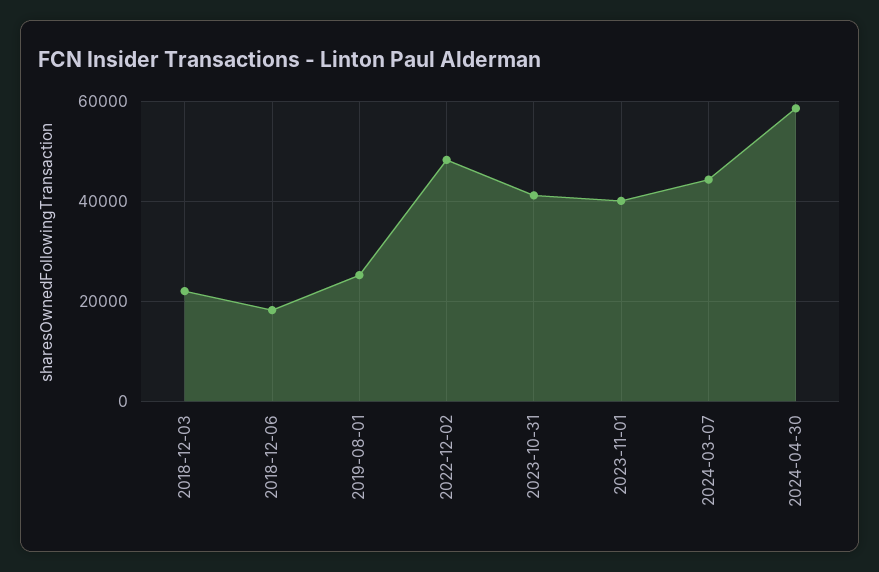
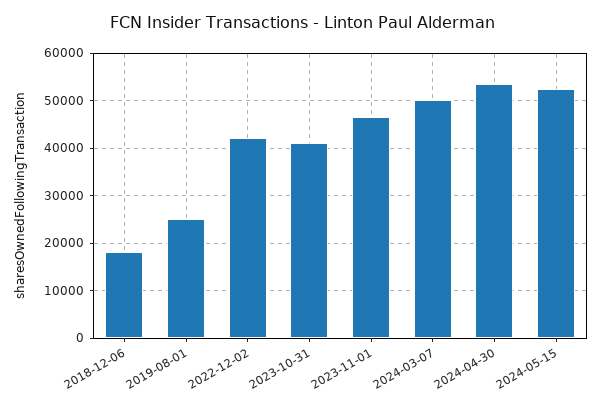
2018-12-03: 22000 -> none
2022-12-02: 48000 -> 42000
2023-11-01: 40000 -> 46000
2024-03-07: 44000 -> 50000
2024-04-30: 58000 -> 54000
2024-05-15: none -> 52000

